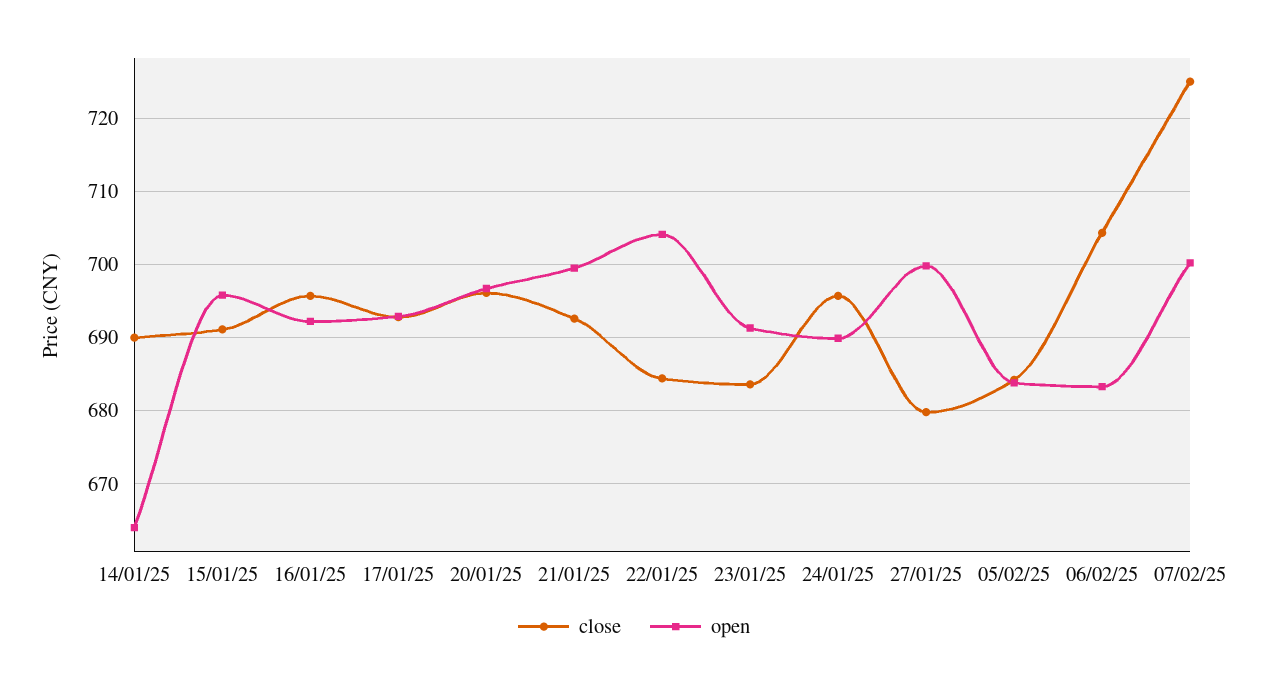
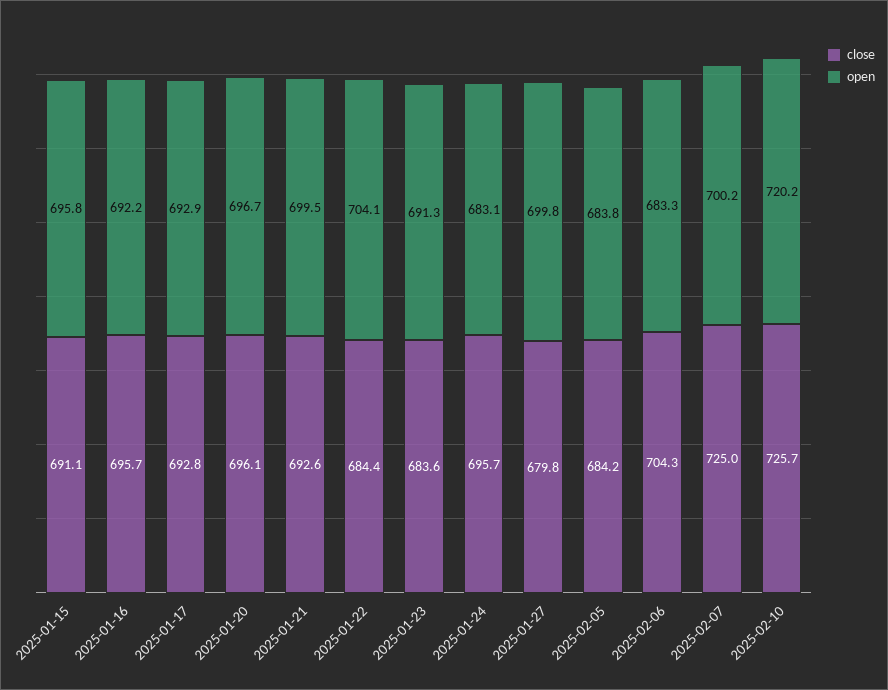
close, 14/01/25: 690 -> none
open, 14/01/25: 664 -> none
open, 24/01/25: 690 -> 683.1
close, 2025-02-10: none -> 725.7
open, 2025-02-10: none -> 720.2

